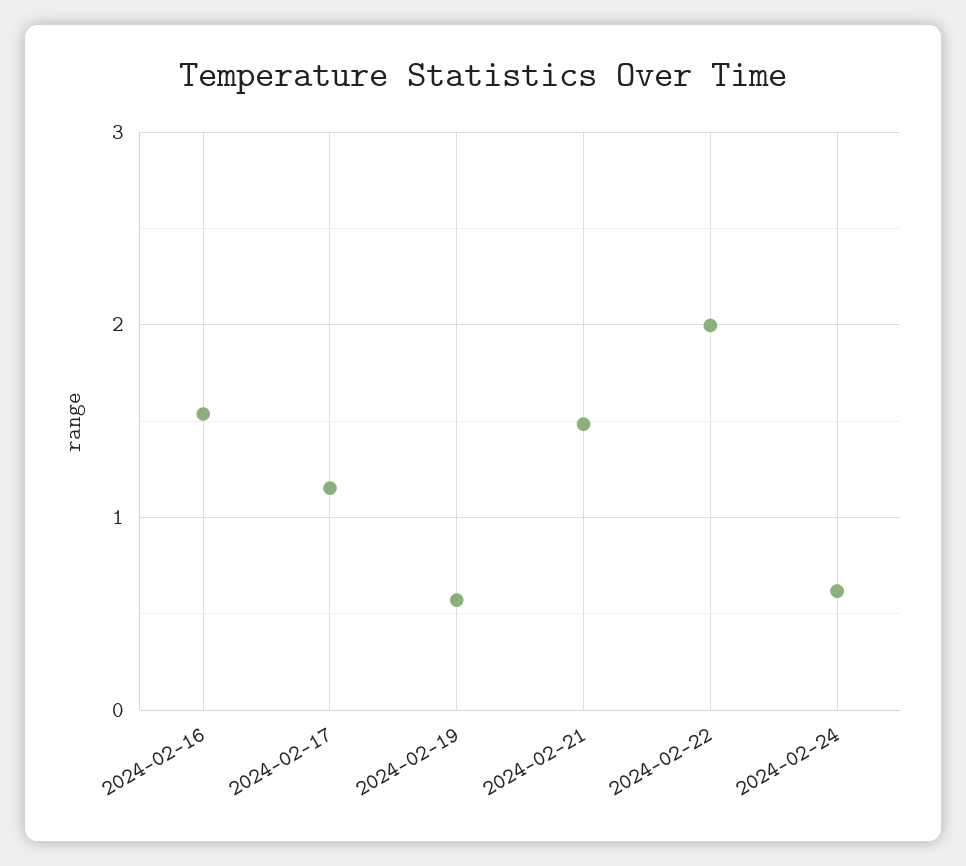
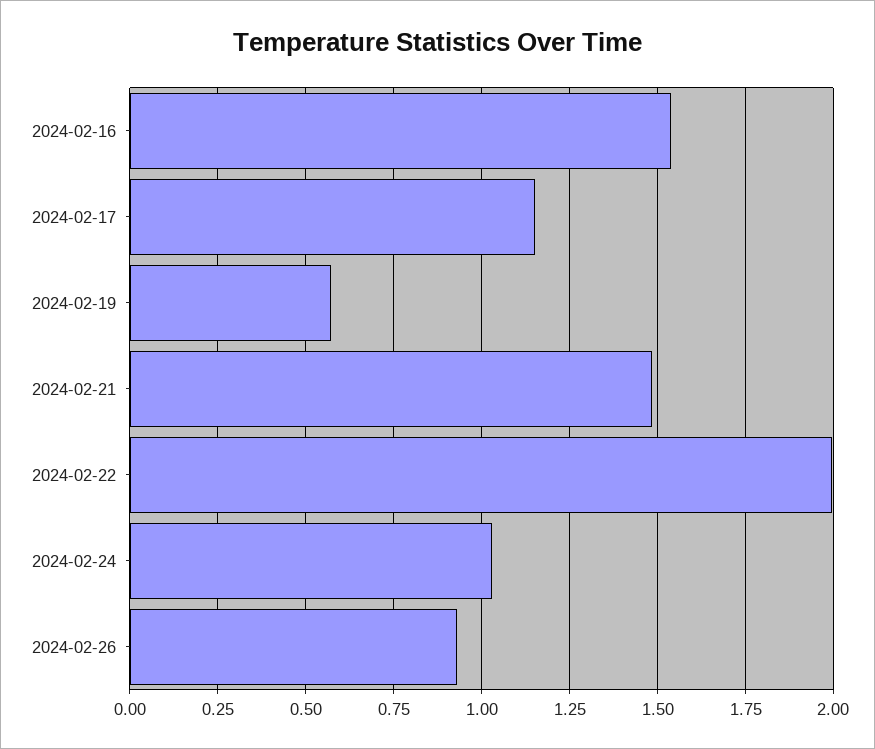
2024-02-24: 0.6 -> 1.025
2024-02-26: none -> 0.925

